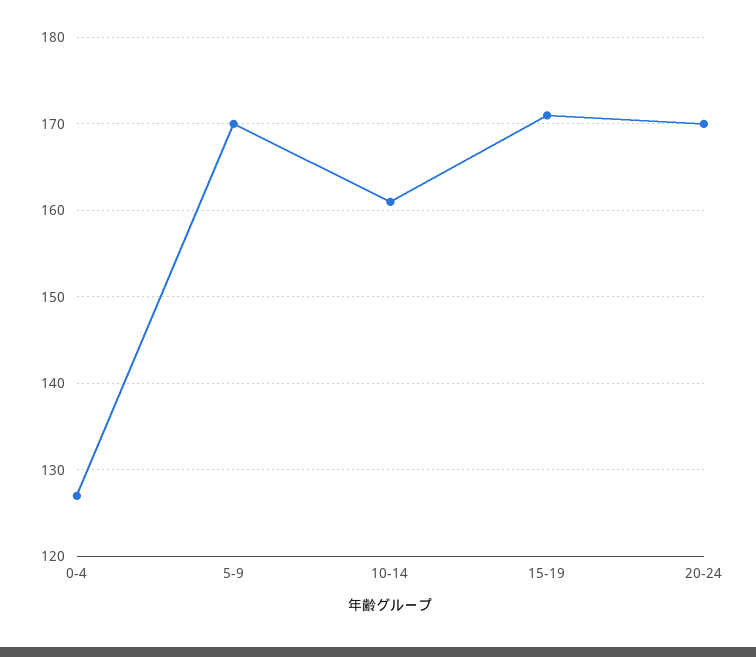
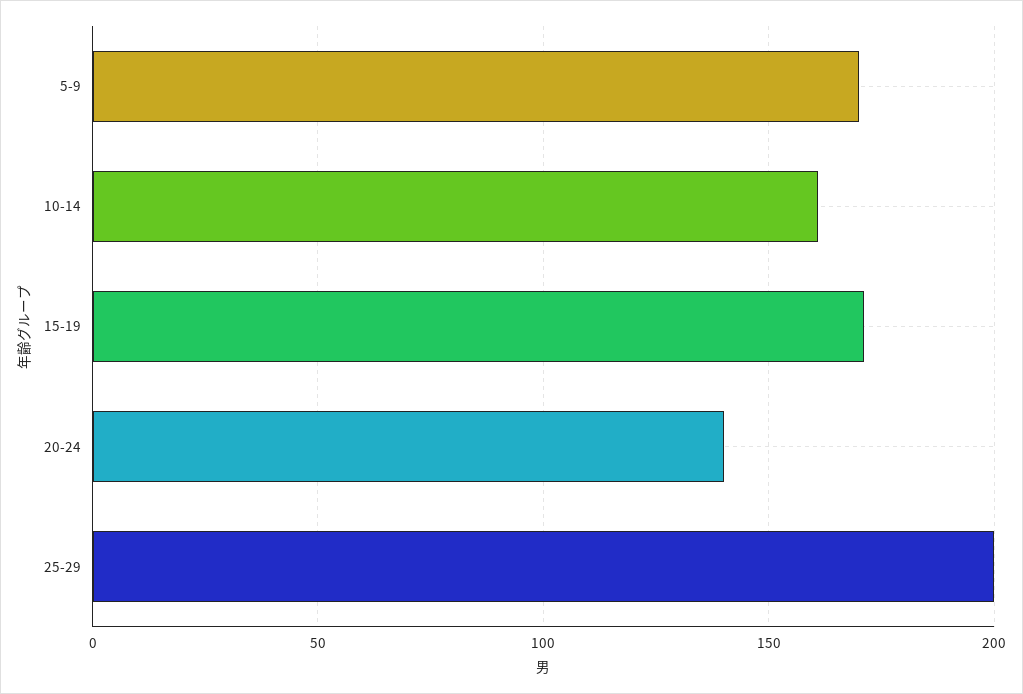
0-4: 127 -> none
20-24: 170 -> 140
25-29: none -> 200

